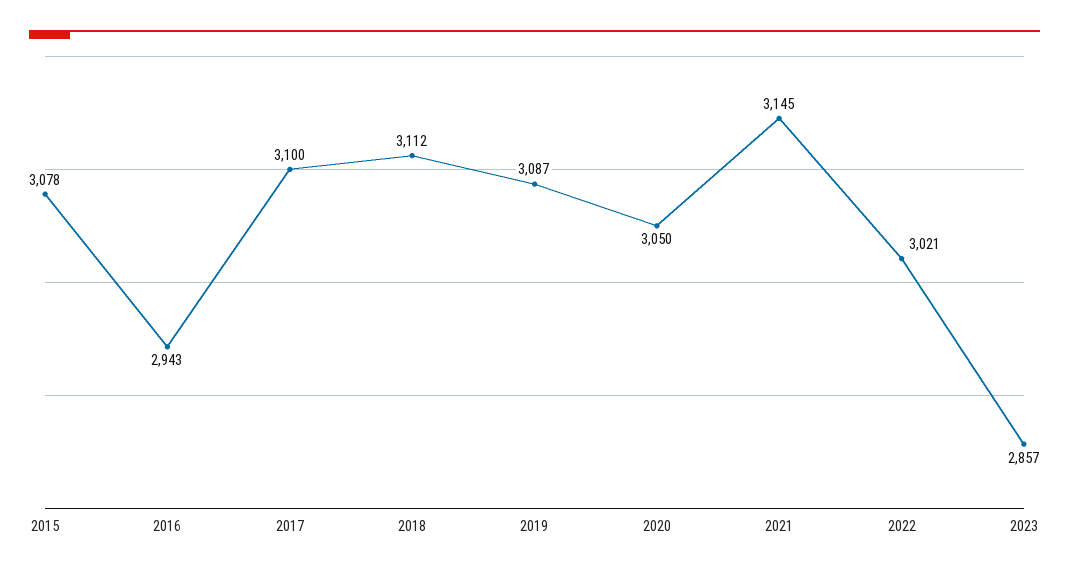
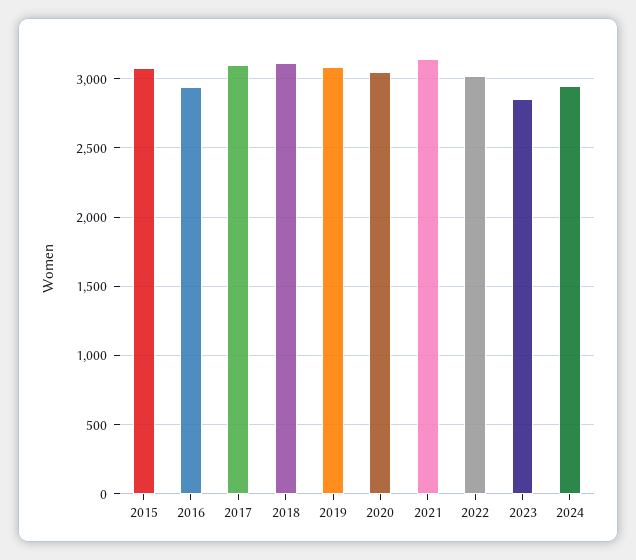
2024: none -> 2950

